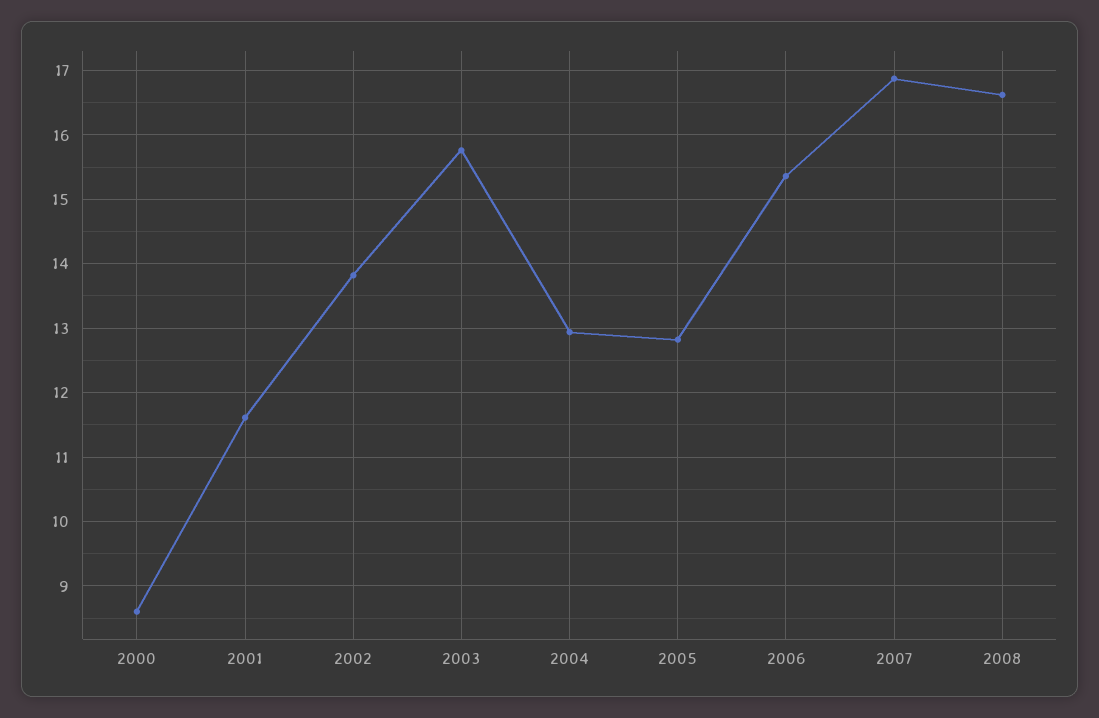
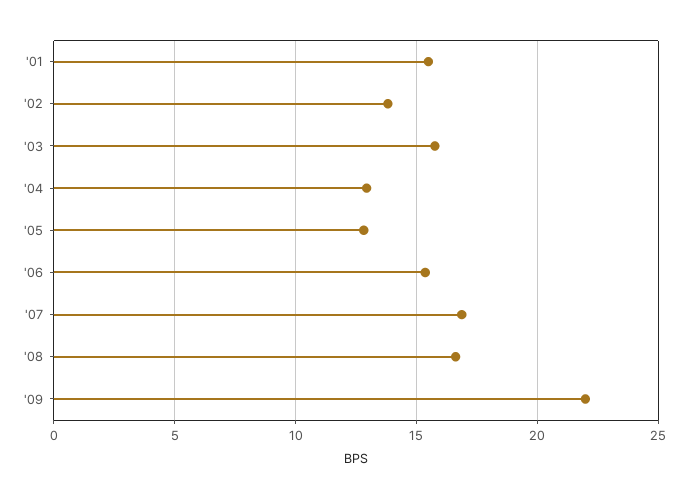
2000: 8.6 -> none
2001: 11.6 -> 15.5
'09: none -> 22

